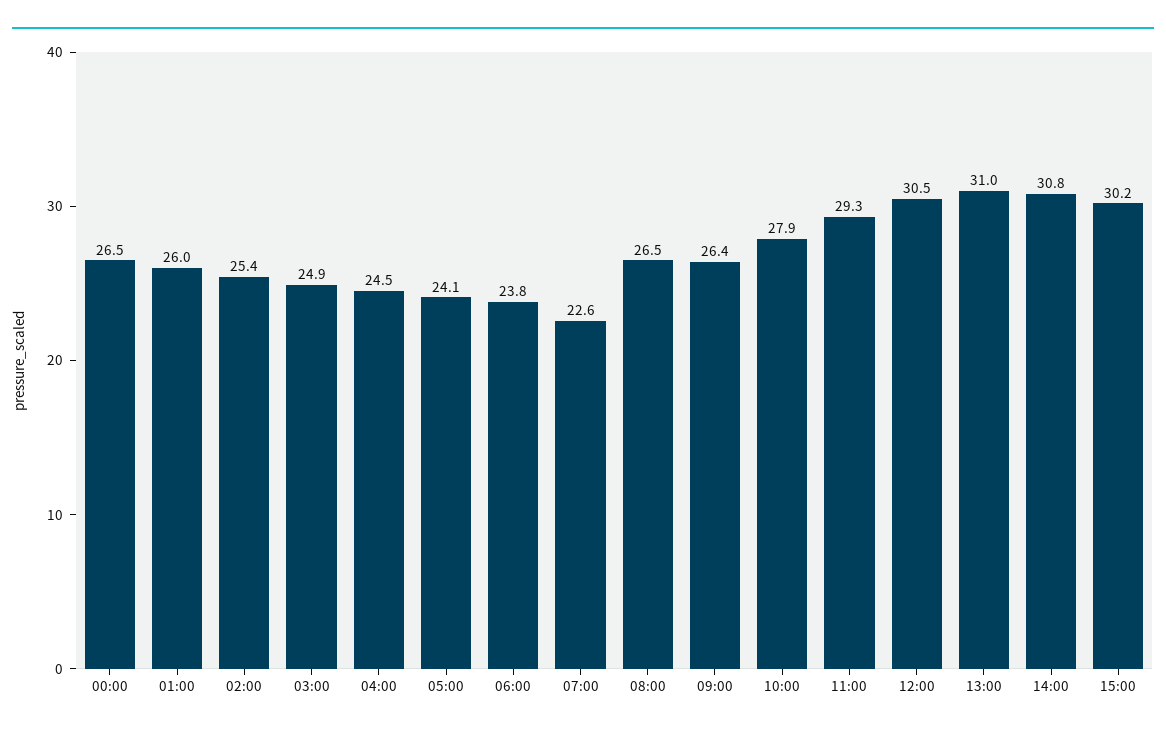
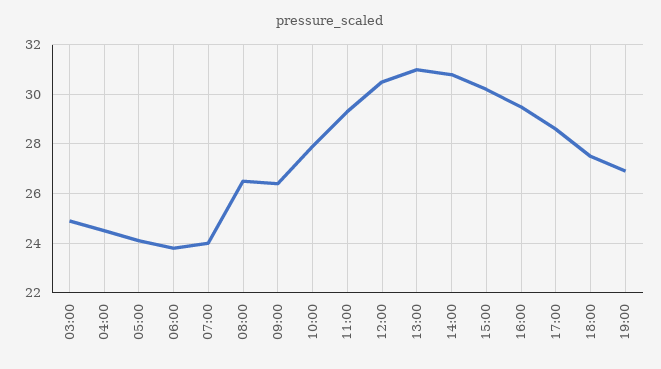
00:00: 26.5 -> none
01:00: 26 -> none
02:00: 25.4 -> none
07:00: 22.6 -> 24
16:00: none -> 29.5
17:00: none -> 28.5
18:00: none -> 27.5
19:00: none -> 27

